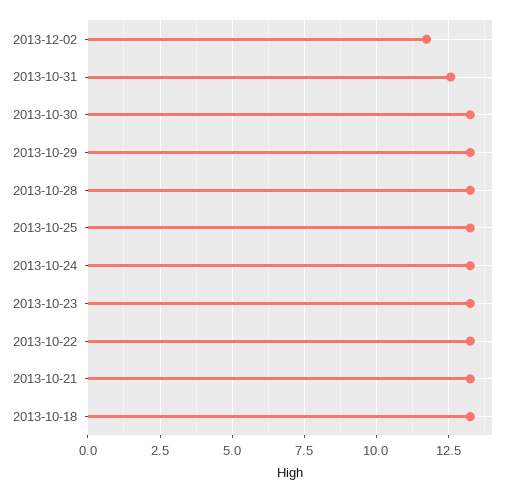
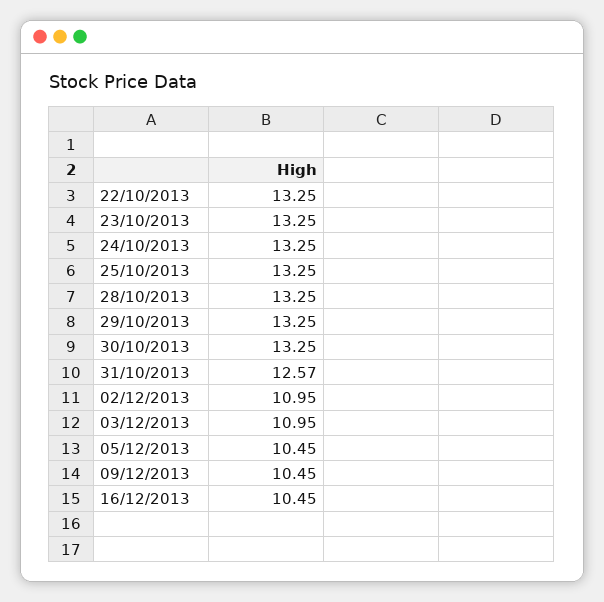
2013-12-02: 11.75 -> 10.95
2013-10-21: 13.25 -> none
2013-10-18: 13.25 -> none
03/12/2013: none -> 10.95
05/12/2013: none -> 10.45
09/12/2013: none -> 10.45
16/12/2013: none -> 10.45

